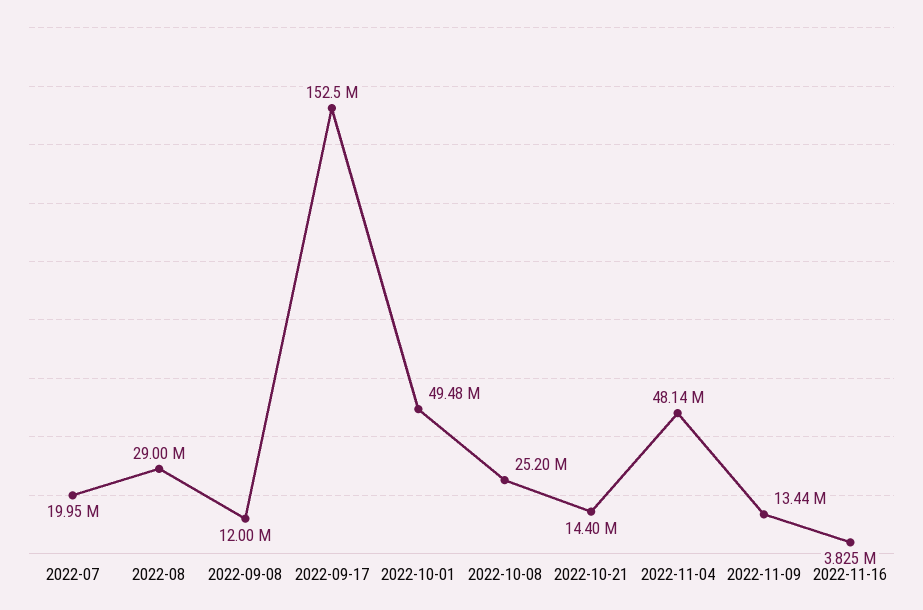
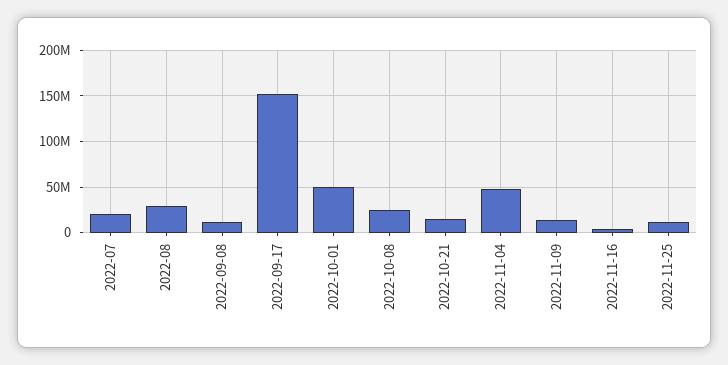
2022-11-25: none -> 10000000

